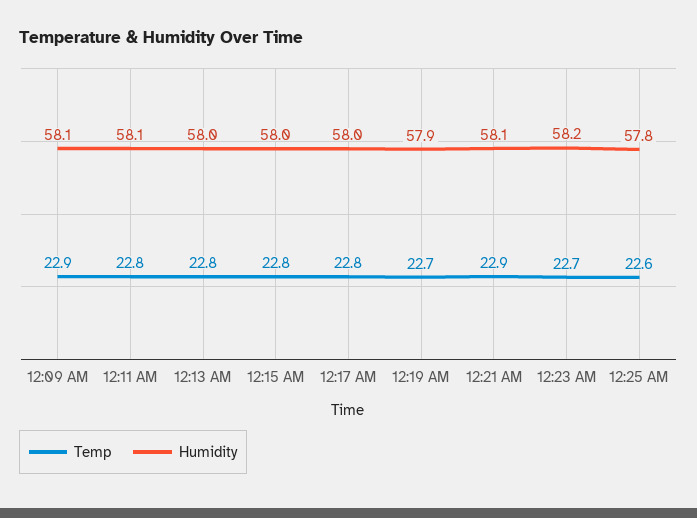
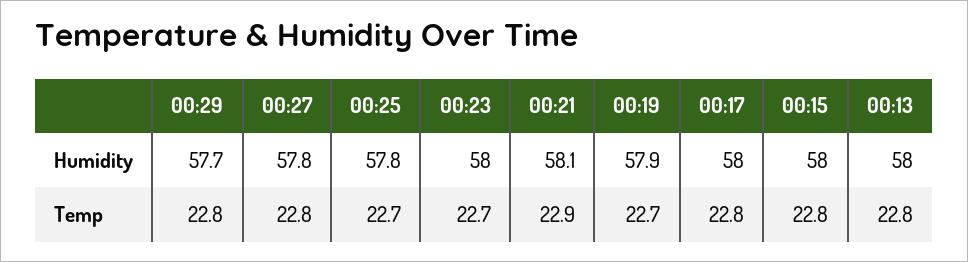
Temp, 12:09 AM: 22.9 -> none
Humidity, 12:09 AM: 58.1 -> none
Temp, 12:11 AM: 22.8 -> none
Humidity, 12:11 AM: 58.1 -> none
Humidity, 12:23 AM: 58.2 -> 58
Temp, 12:25 AM: 22.6 -> 22.7
Humidity, 00:29: none -> 57.7
Humidity, 00:27: none -> 57.8
Temp, 00:29: none -> 22.8
Temp, 00:27: none -> 22.8

